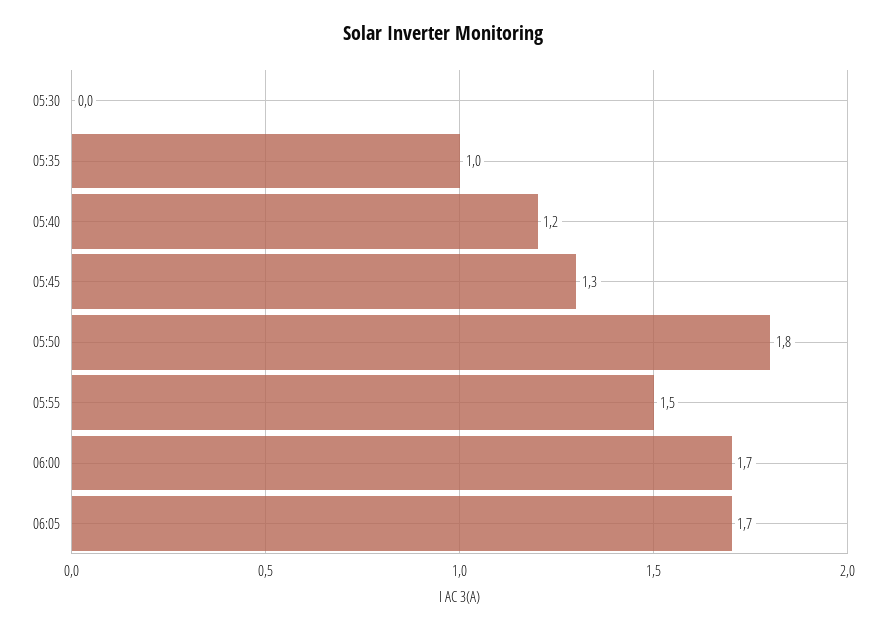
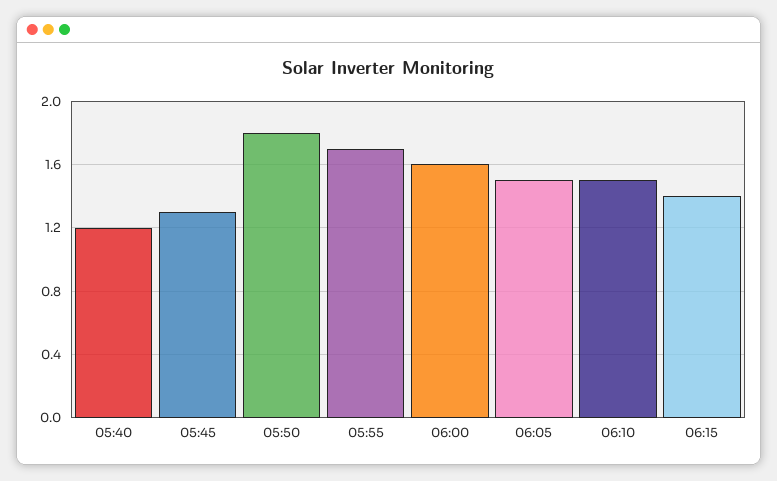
05:30: 0 -> none
05:35: 1 -> none
05:55: 1.5 -> 1.7
06:00: 1.7 -> 1.6
06:05: 1.7 -> 1.5
06:10: none -> 1.5
06:15: none -> 1.4

